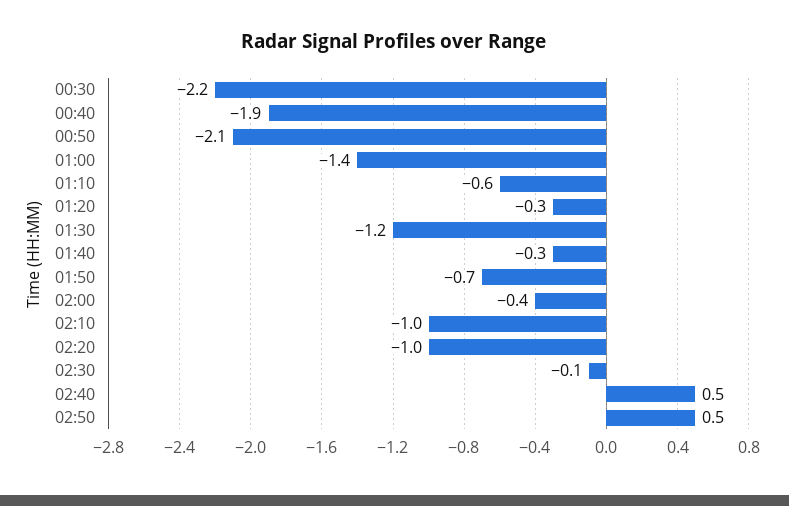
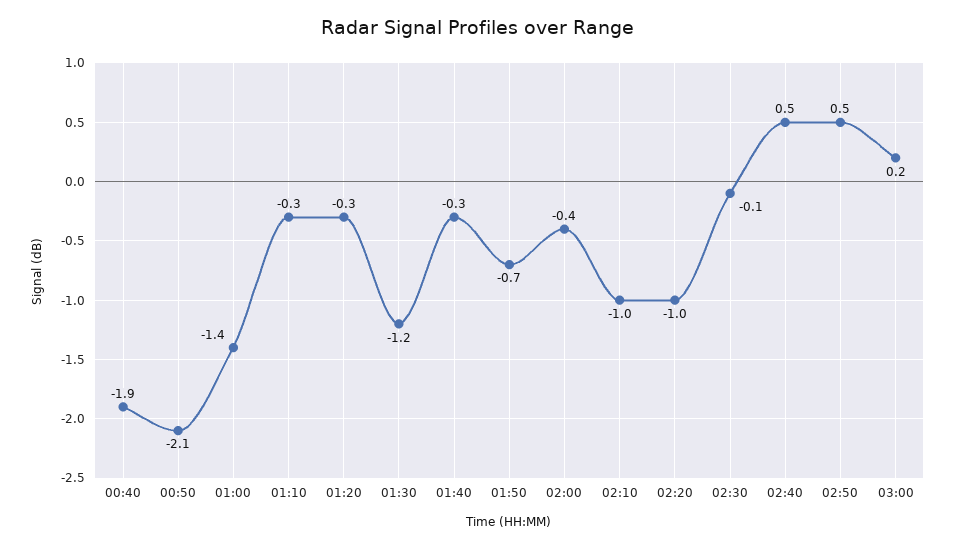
00:30: -2.2 -> none
01:10: -0.6 -> -0.3
03:00: none -> 0.2

